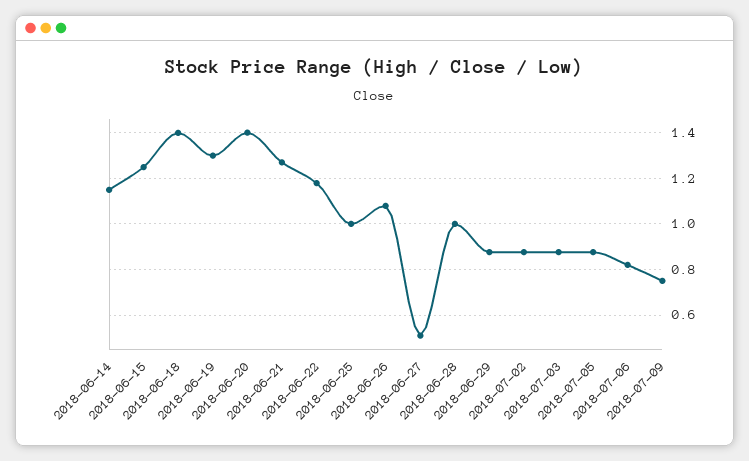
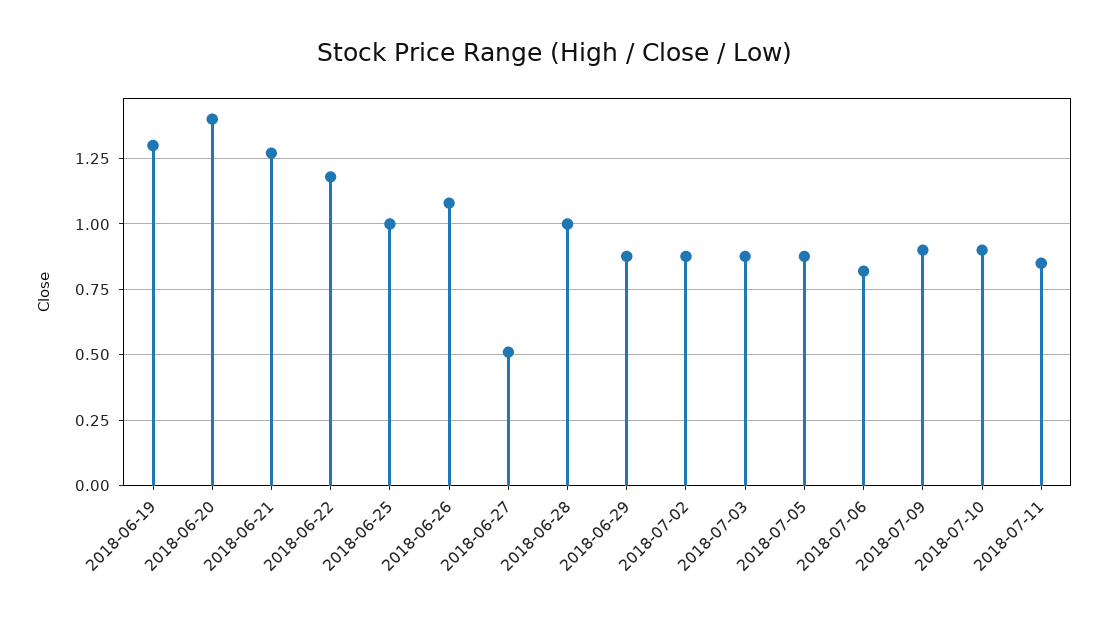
2018-06-14: 1.15 -> none
2018-06-15: 1.25 -> none
2018-06-18: 1.4 -> none
2018-07-09: 0.75 -> 0.9
2018-07-10: none -> 0.9
2018-07-11: none -> 0.85

